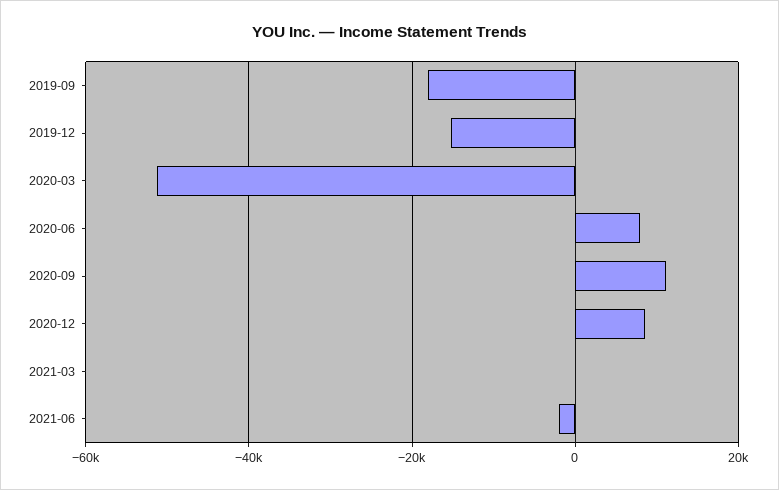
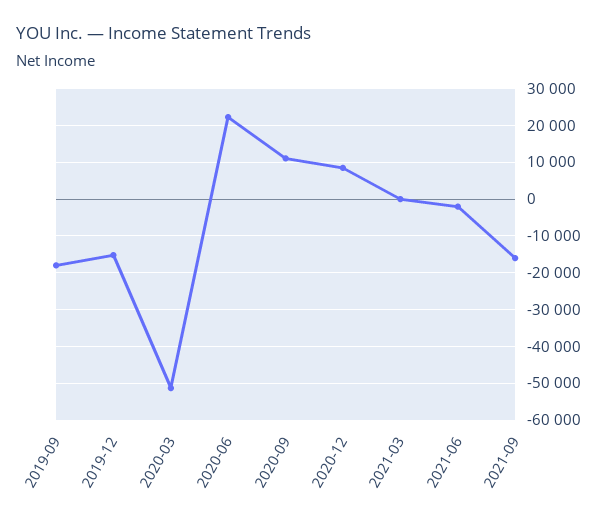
2020-06: 8000 -> 22000
2021-09: none -> -16000

